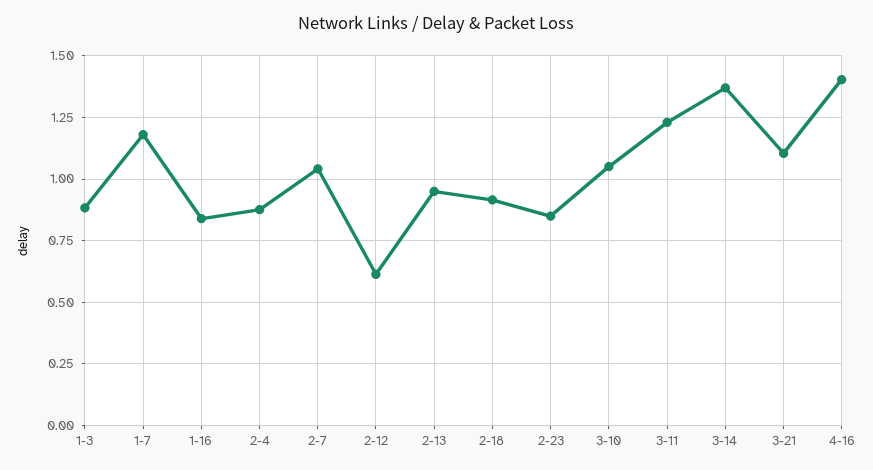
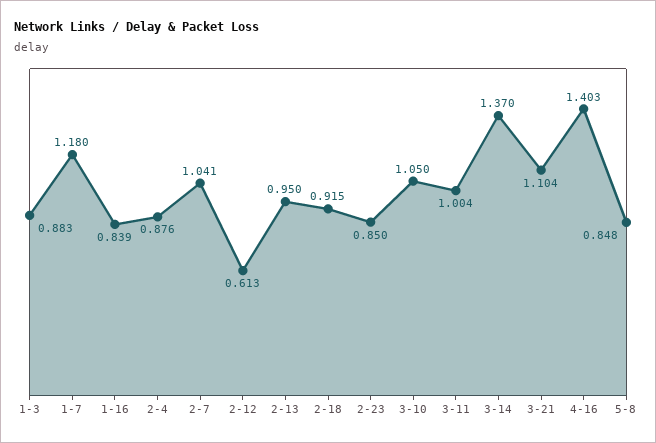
3-11: 1.225 -> 1.004
5-8: none -> 0.848

